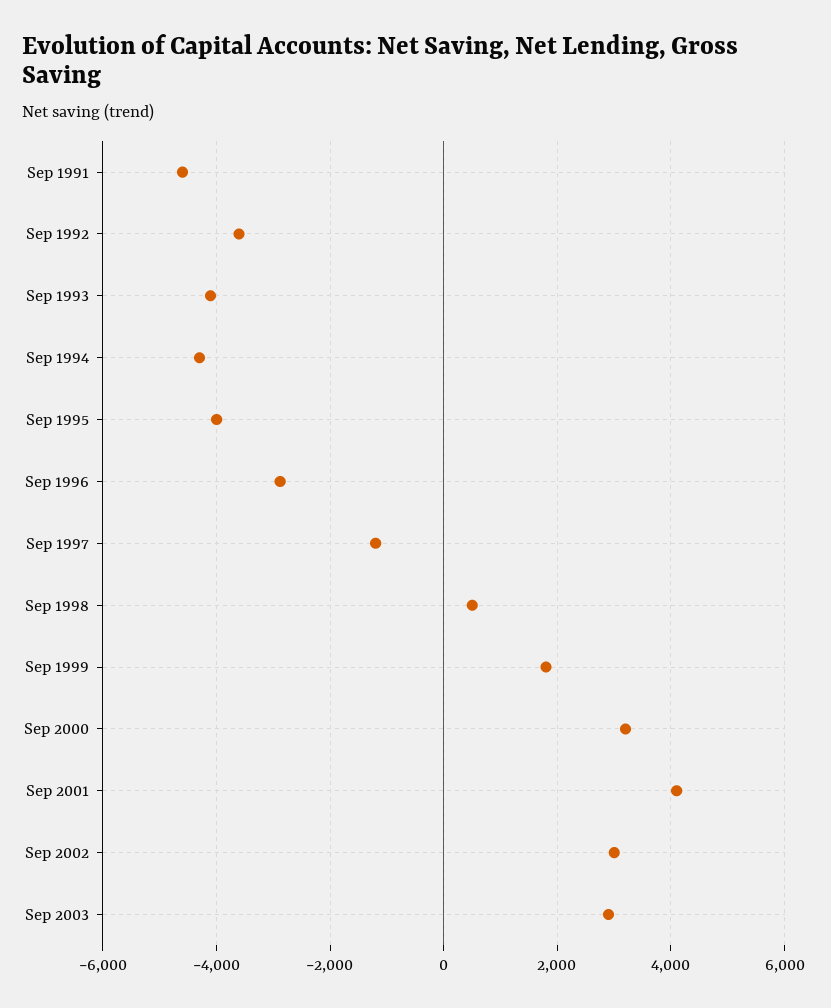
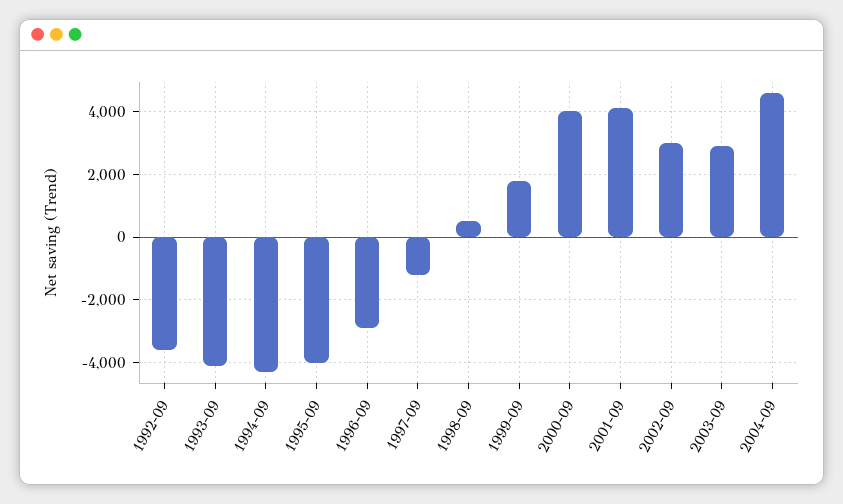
Sep 1991: -4600 -> none
Sep 2000: 3200 -> 4000
2004-09: none -> 4600

